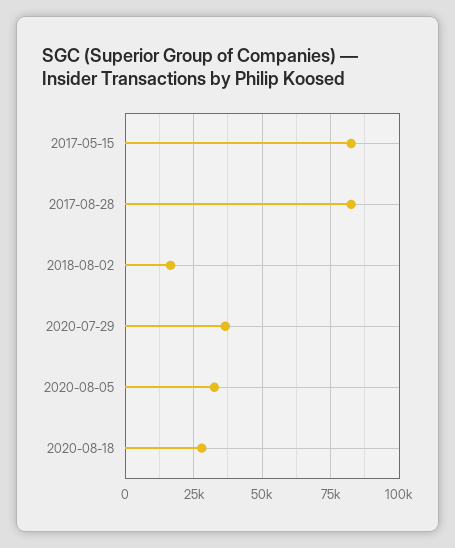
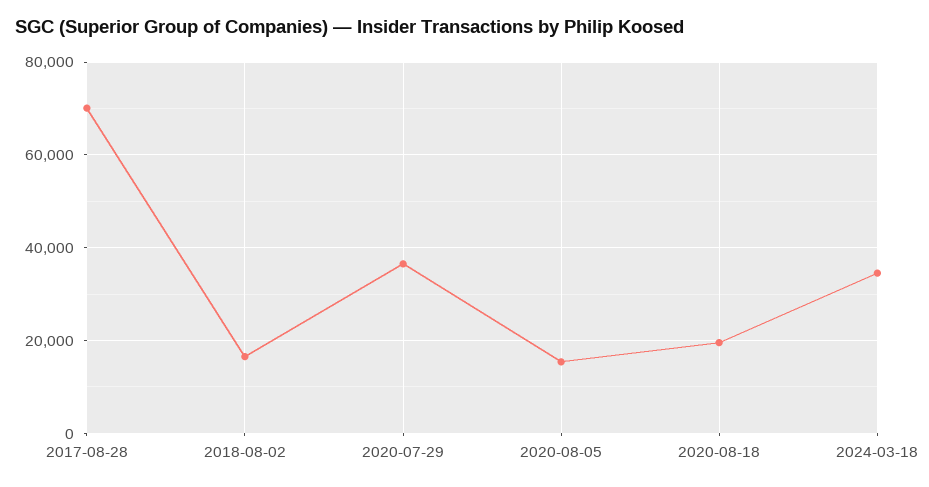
2017-05-15: 82500 -> none
2017-08-28: 82500 -> 70000
2020-08-05: 32500 -> 16000
2020-08-18: 27500 -> 20000
2024-03-18: none -> 34000

